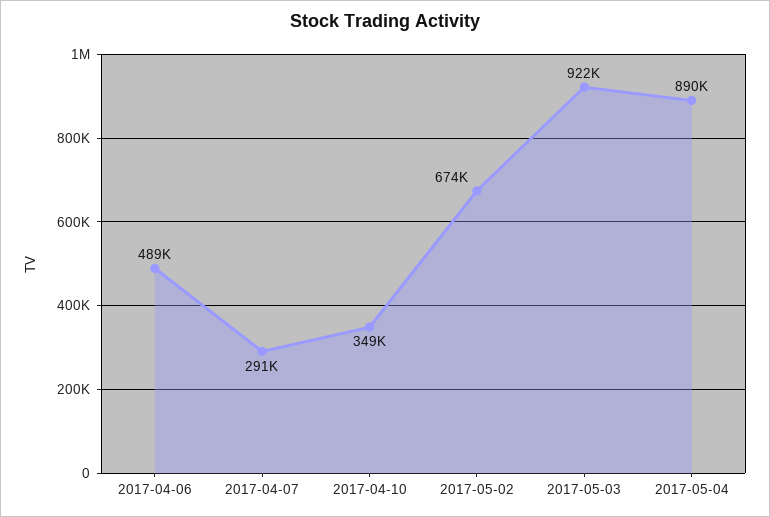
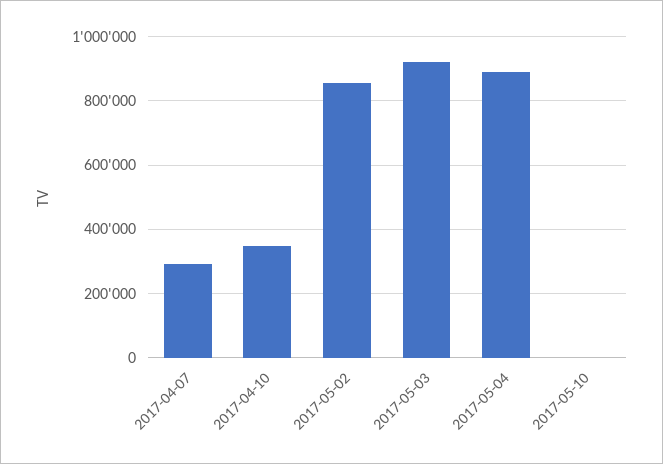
2017-04-06: 489000 -> none
2017-05-02: 674000 -> 860000
2017-05-10: none -> 0

